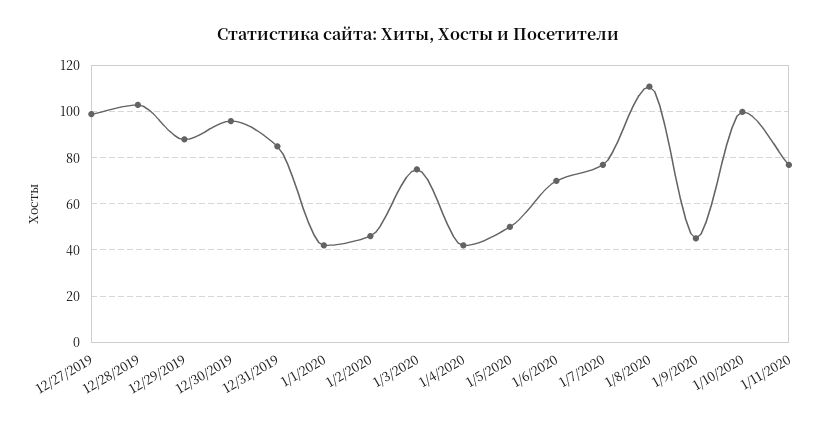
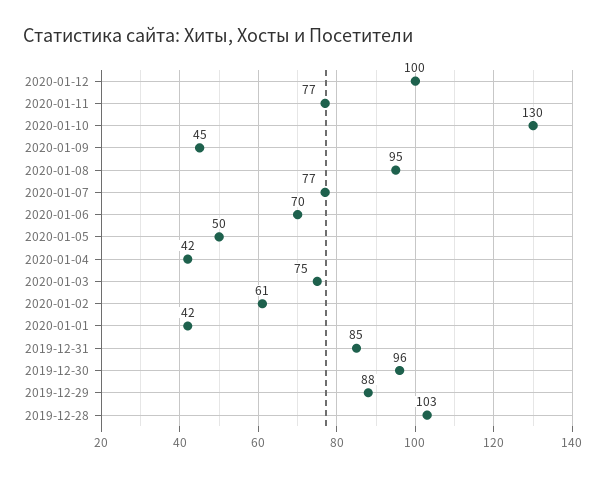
12/27/2019: 100 -> none
1/2/2020: 45 -> 61
1/8/2020: 110 -> 95
1/10/2020: 100 -> 130
2020-01-12: none -> 100

